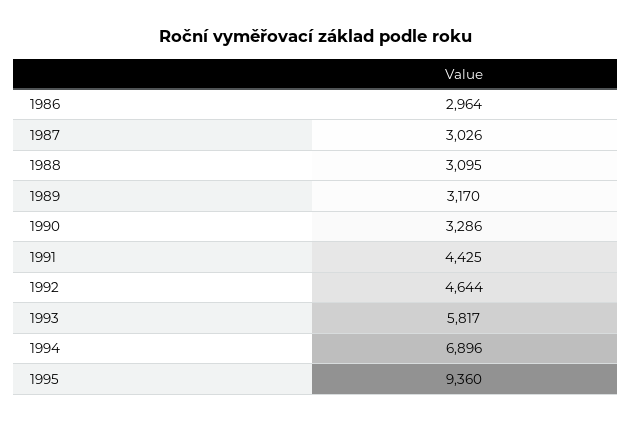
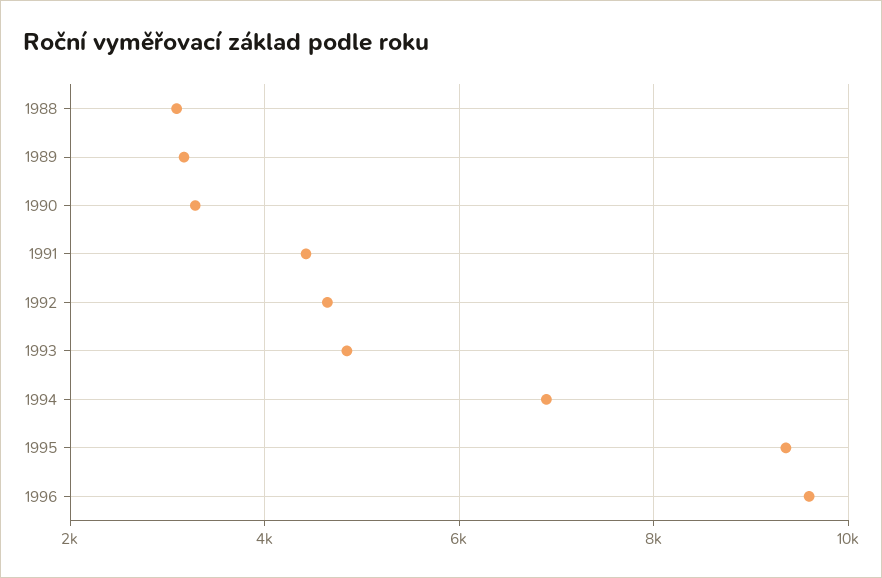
1986: 2964 -> none
1987: 3026 -> none
1993: 5817 -> 4800
1996: none -> 9600

